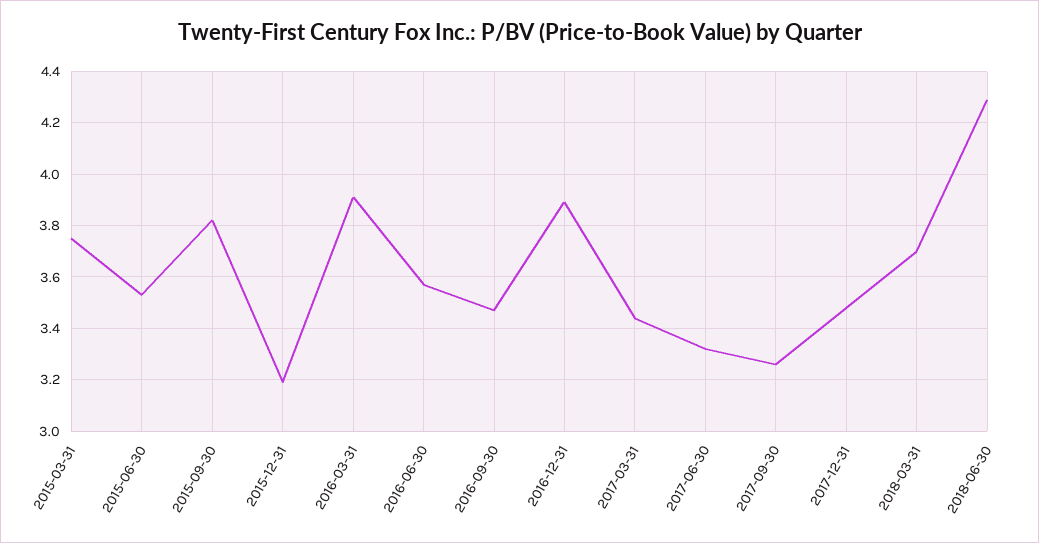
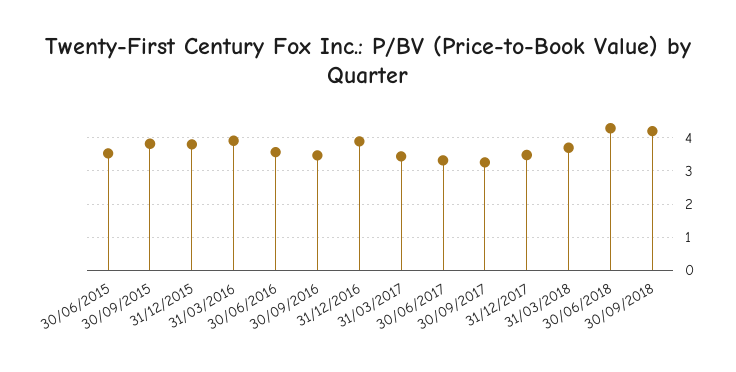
2015-03-31: 3.75 -> none
2015-12-31: 3.2 -> 3.8
30/09/2018: none -> 4.2

